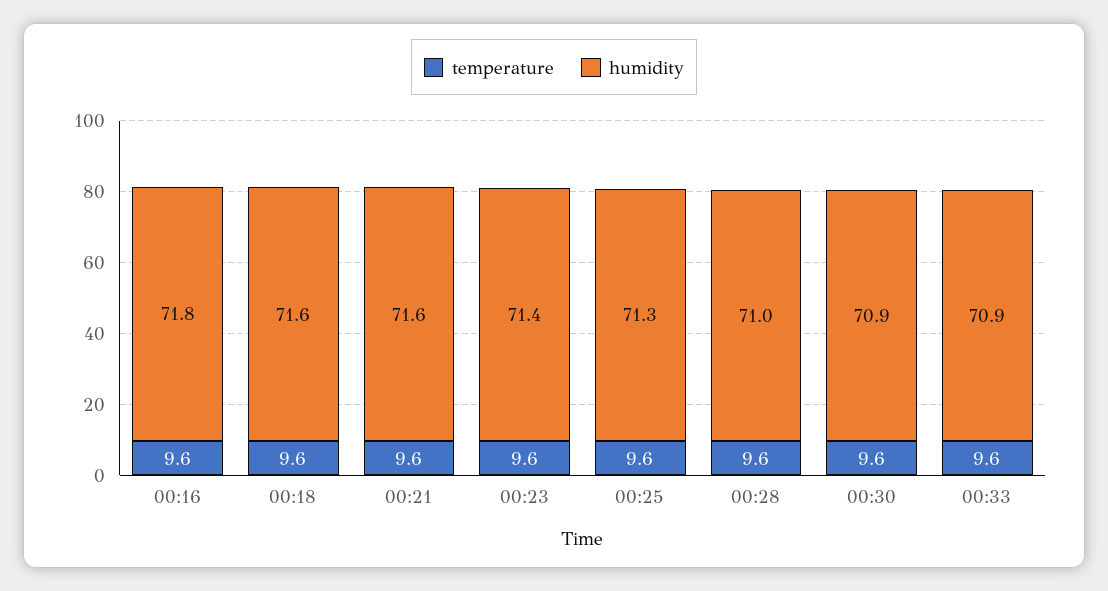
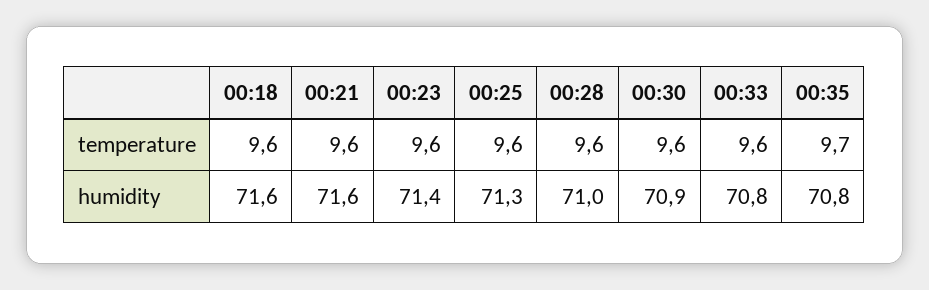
temperature, 00:16: 9.6 -> none
humidity, 00:16: 71.8 -> none
humidity, 00:33: 70.9 -> 70.8
temperature, 00:35: none -> 9.7
humidity, 00:35: none -> 70.8

